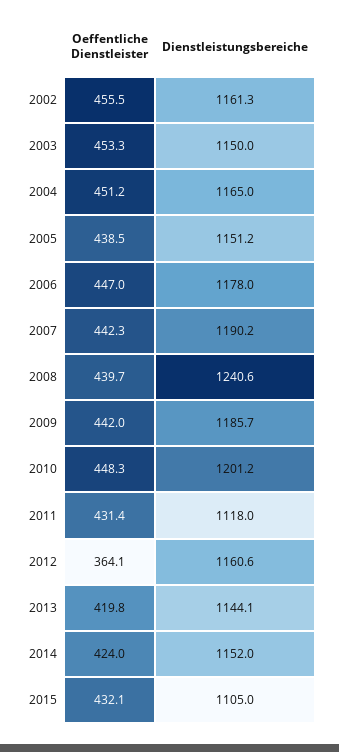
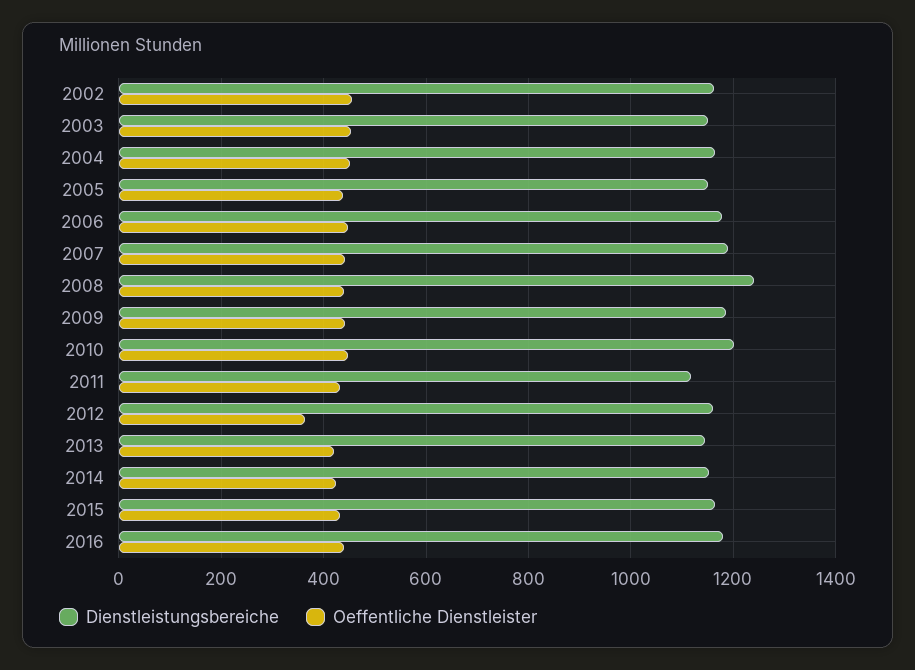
Dienstleistungsbereiche, 2015: 1105 -> 1160
Dienstleistungsbereiche, 2016: none -> 1180
Oeffentliche Dienstleister, 2016: none -> 440

